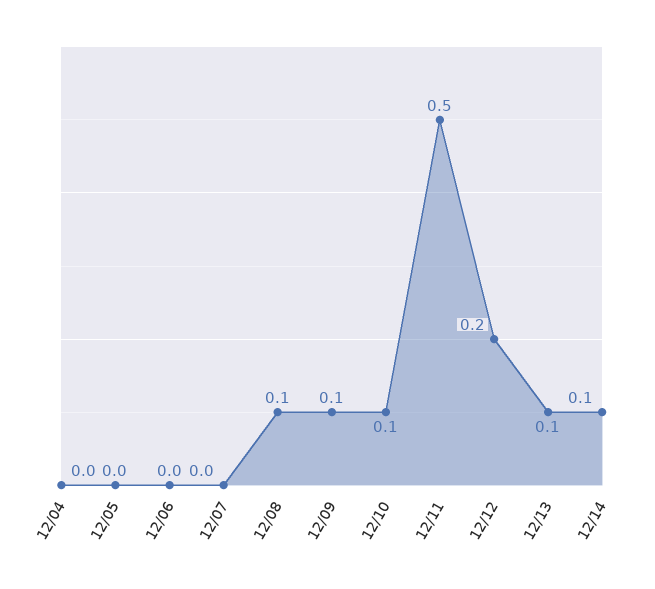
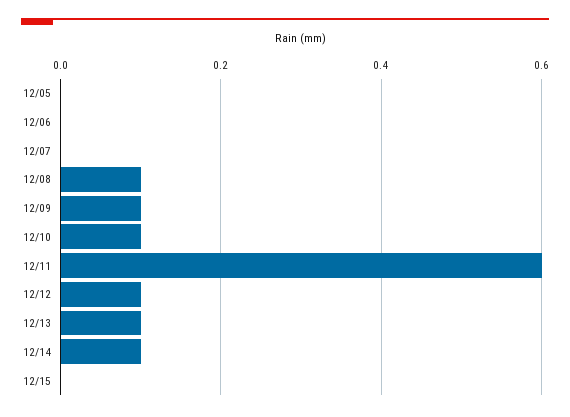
12/04: 0 -> none
12/11: 0.5 -> 0.6
12/12: 0.2 -> 0.1
12/15: none -> 0

